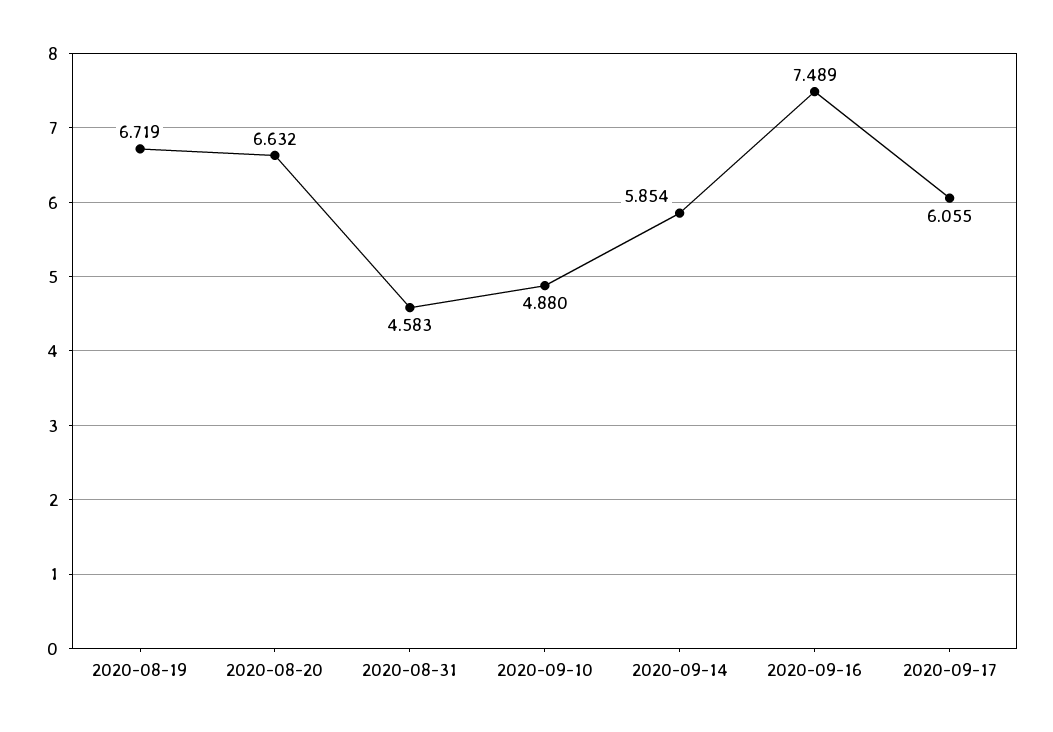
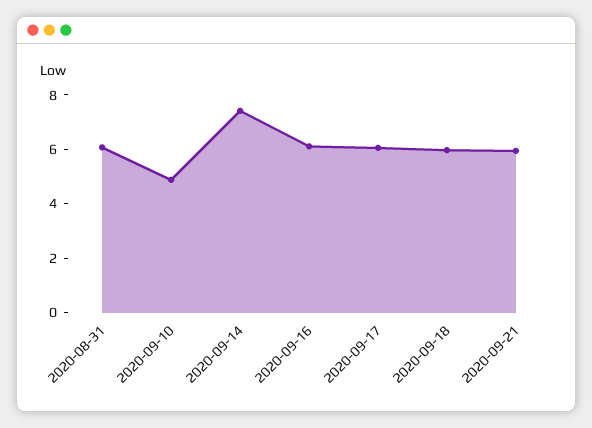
2020-08-19: 6.719 -> none
2020-08-20: 6.632 -> none
2020-08-31: 4.583 -> 6
2020-09-14: 5.854 -> 7.5
2020-09-16: 7.489 -> 6
2020-09-18: none -> 6
2020-09-21: none -> 6

